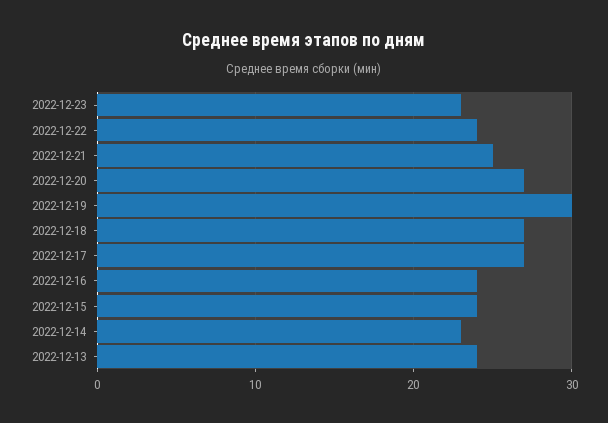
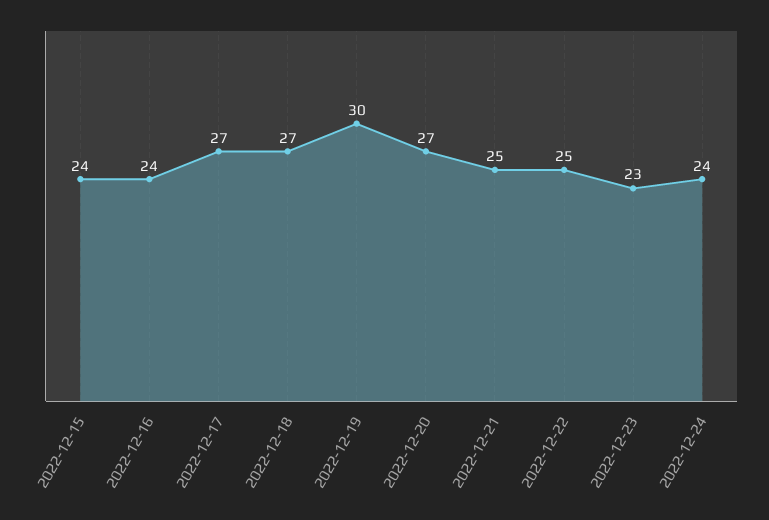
2022-12-22: 24 -> 25
2022-12-14: 23 -> none
2022-12-13: 24 -> none
2022-12-24: none -> 24

